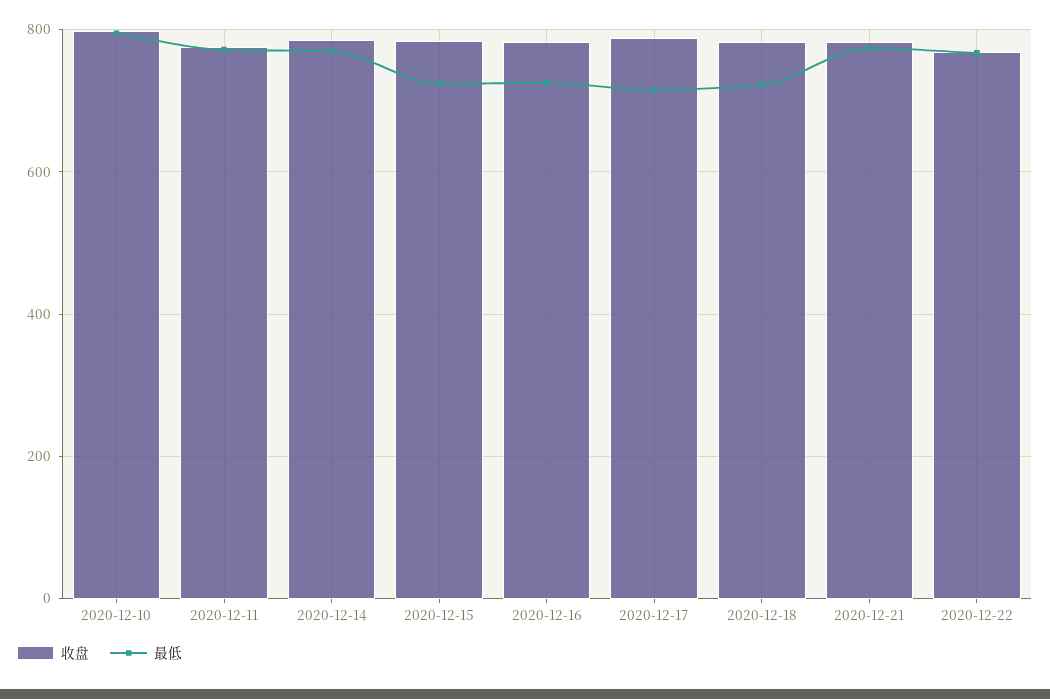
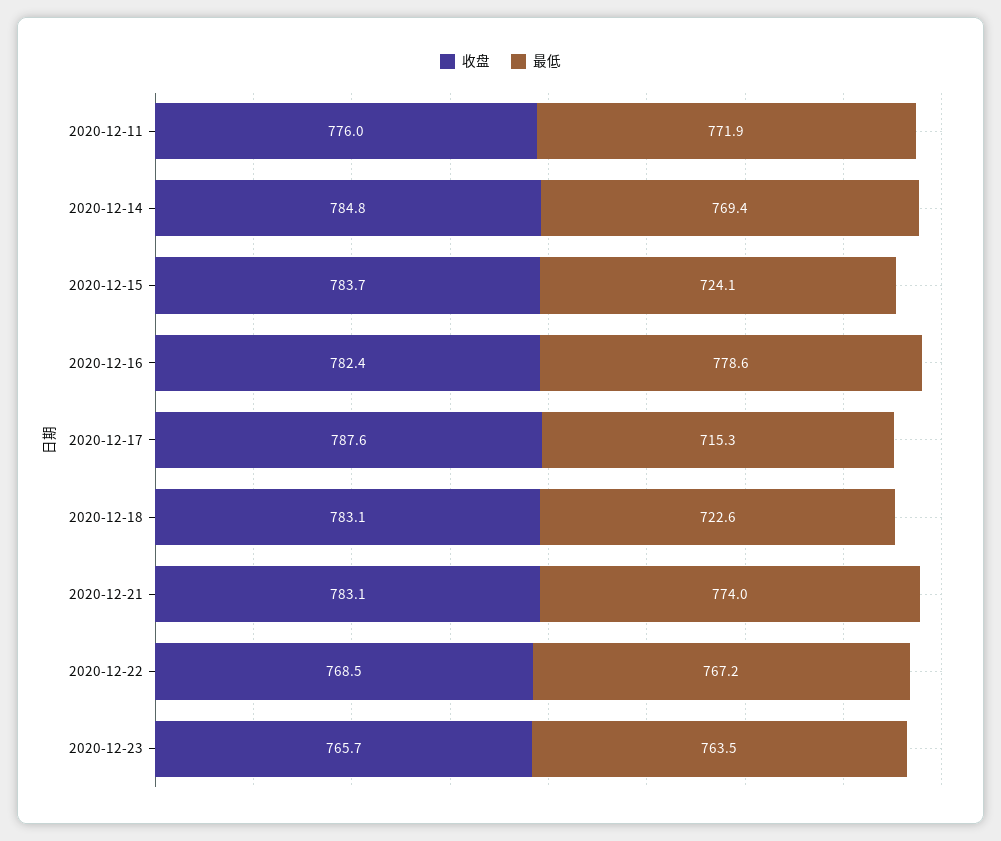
收盘, 2020-12-10: 800 -> none
最低, 2020-12-10: 800 -> none
最低, 2020-12-16: 720 -> 778.6
收盘, 2020-12-23: none -> 765.7
最低, 2020-12-23: none -> 763.5

